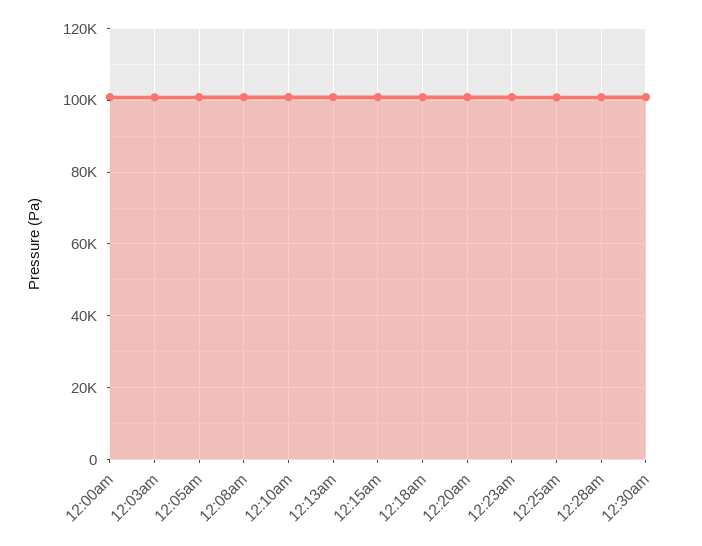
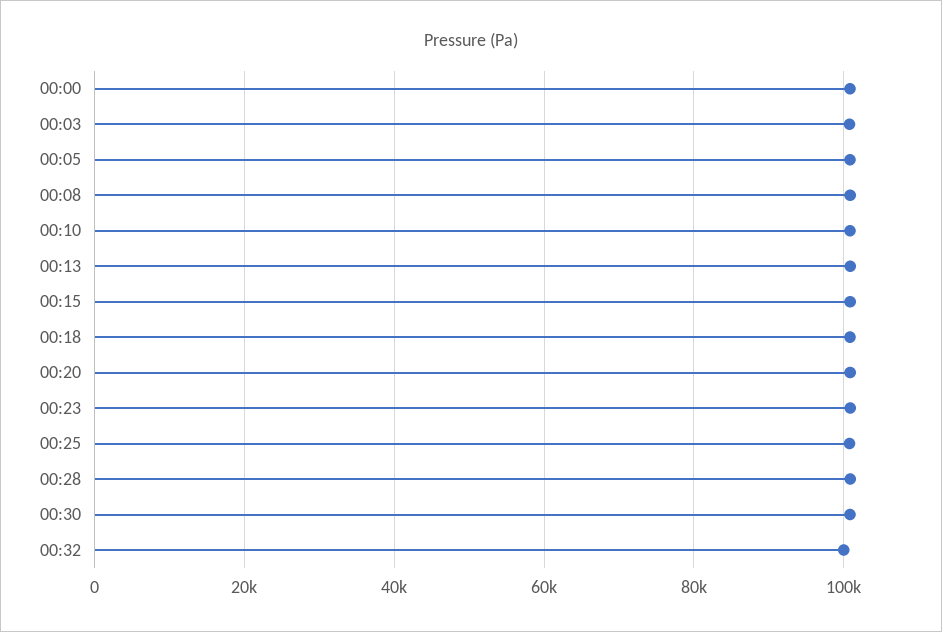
00:32: none -> 100000

